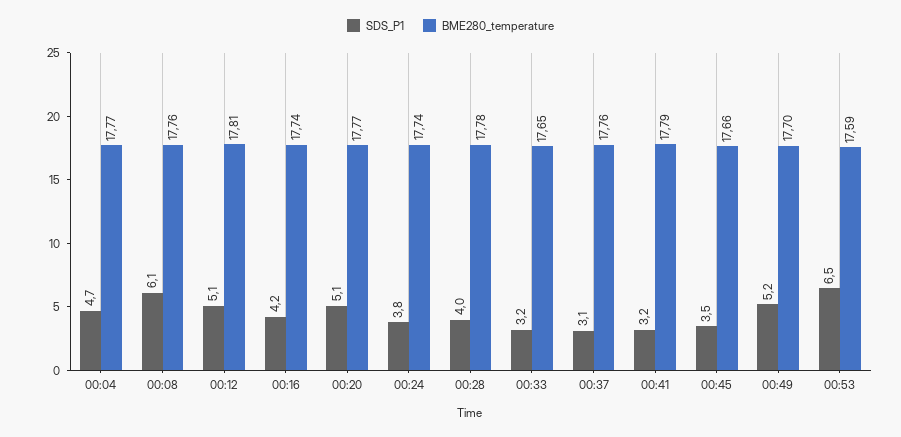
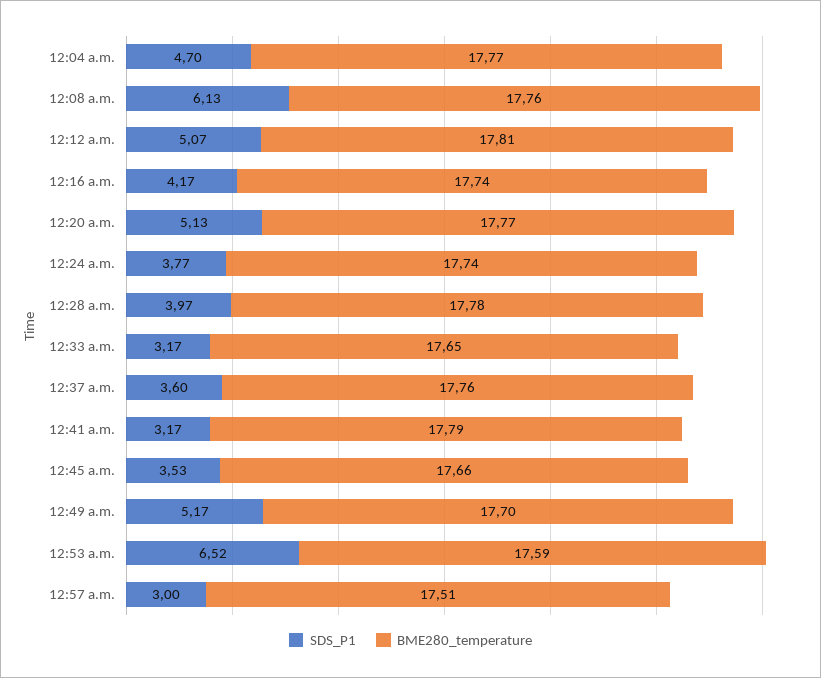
SDS_P1, 00:37: 3.1 -> 3.6
SDS_P1, 12:57 a.m.: none -> 3
BME280_temperature, 12:57 a.m.: none -> 17.51

